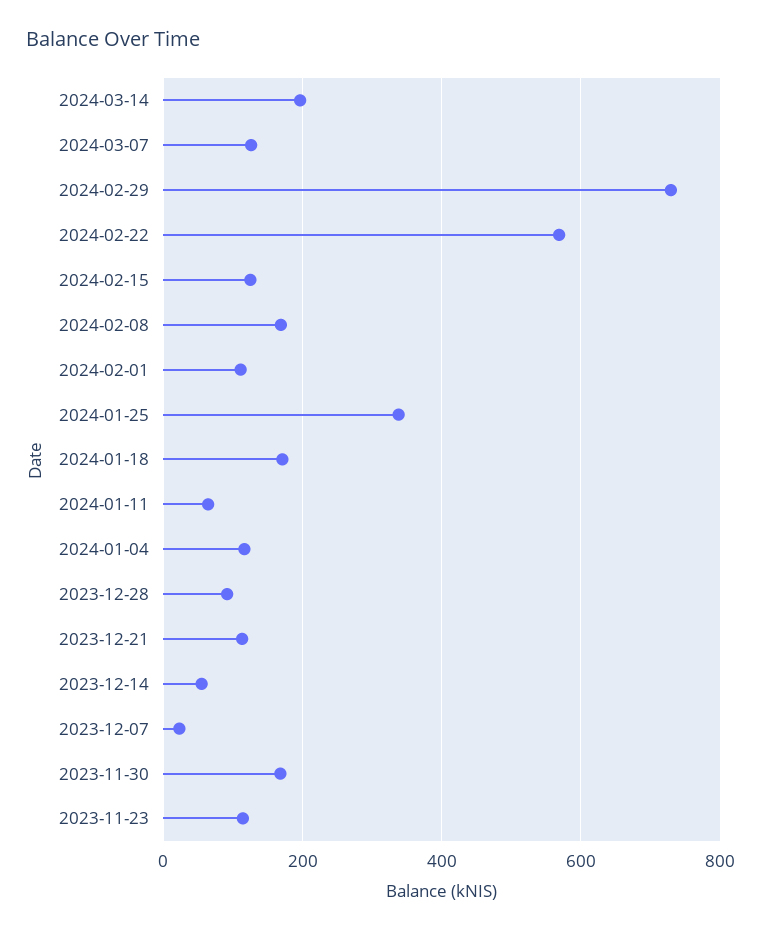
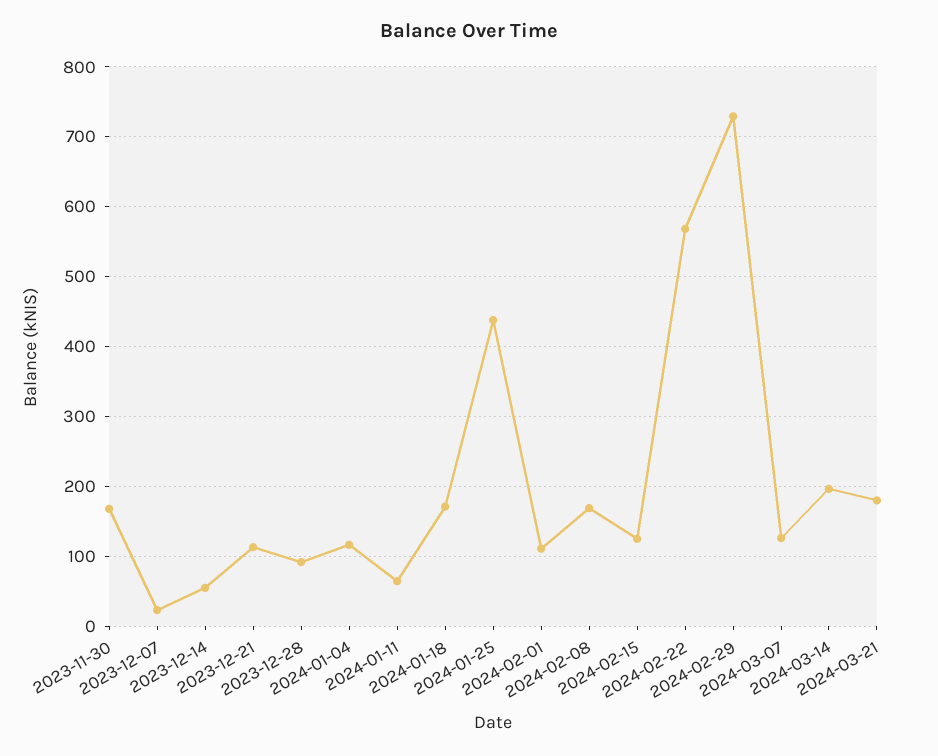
2024-01-25: 340 -> 440
2023-11-23: 120 -> none
2024-03-21: none -> 180

